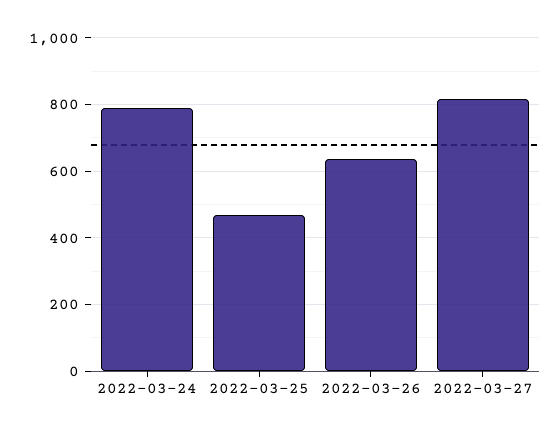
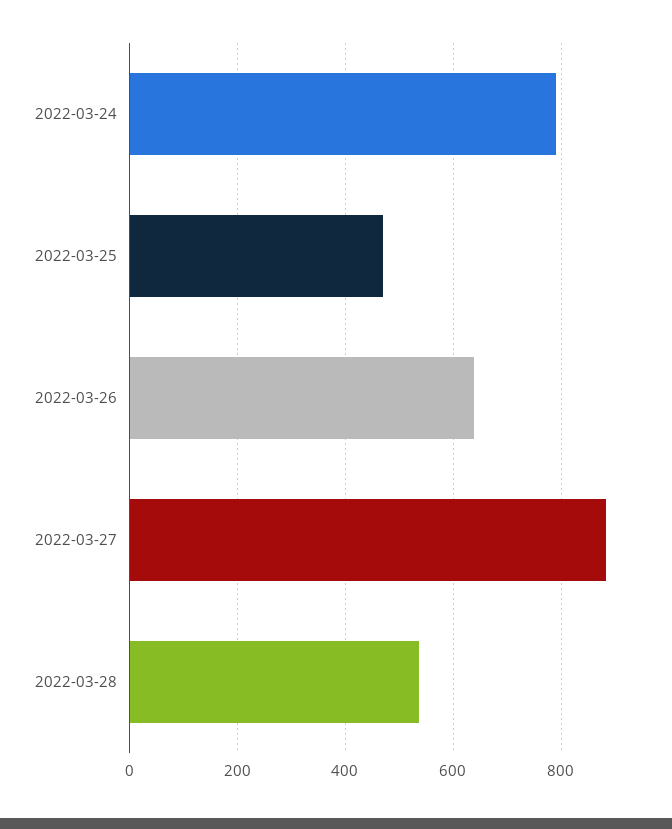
2022-03-27: 820 -> 880
2022-03-28: none -> 540

